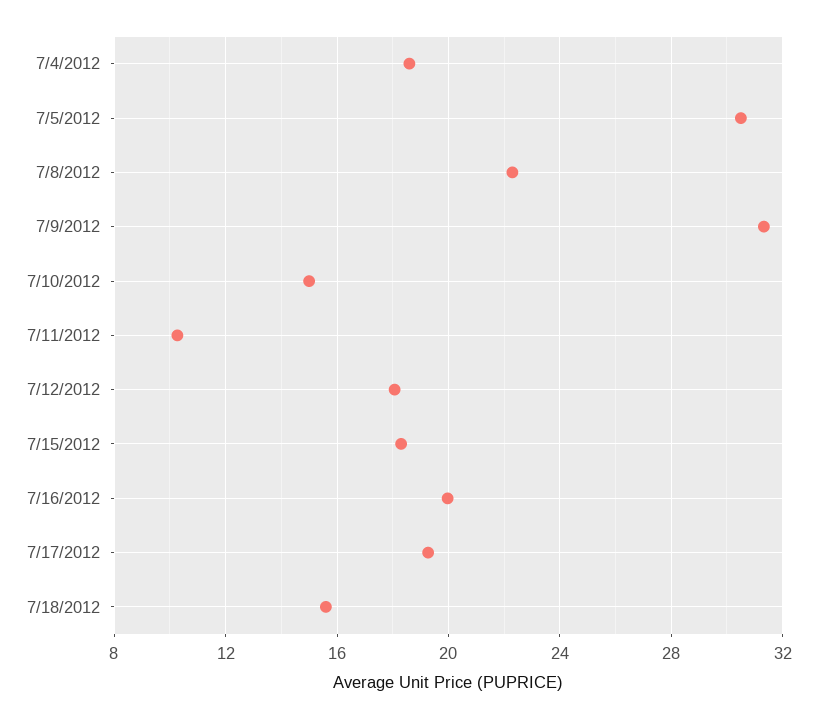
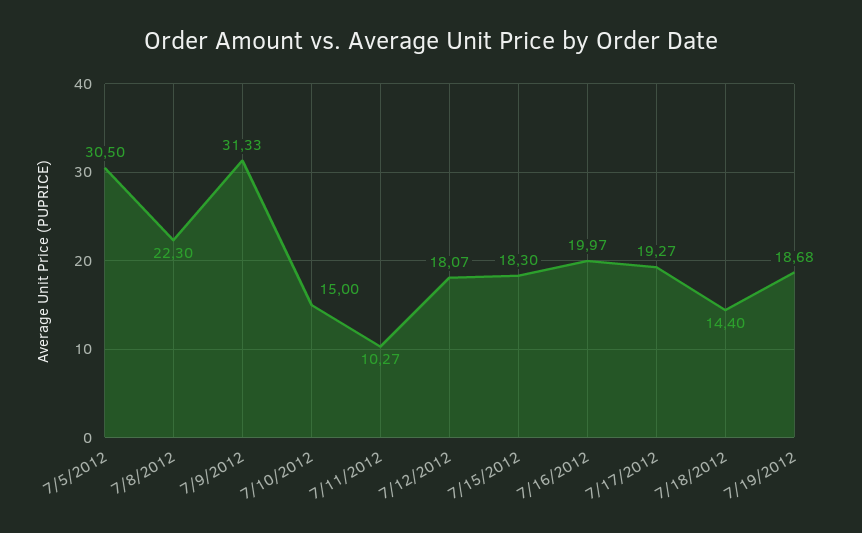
7/4/2012: 18.5 -> none
7/18/2012: 15.5 -> 14.4
7/19/2012: none -> 18.68

